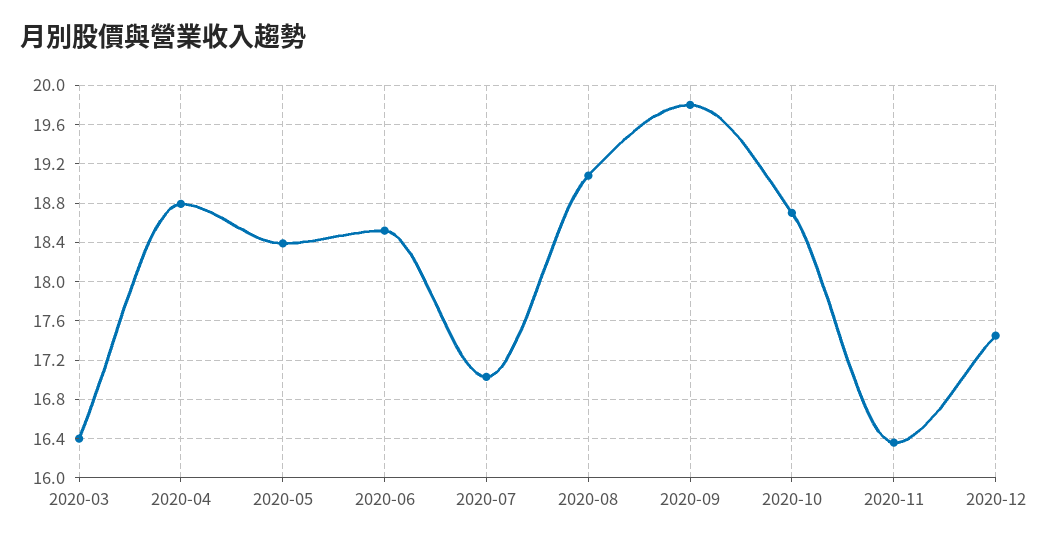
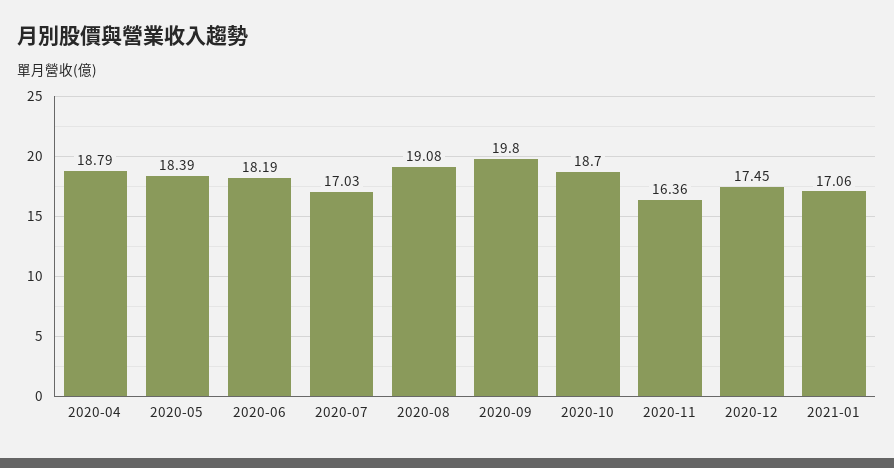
2020-03: 16.4 -> none
2020-06: 18.5 -> 18.19
2021-01: none -> 17.06

